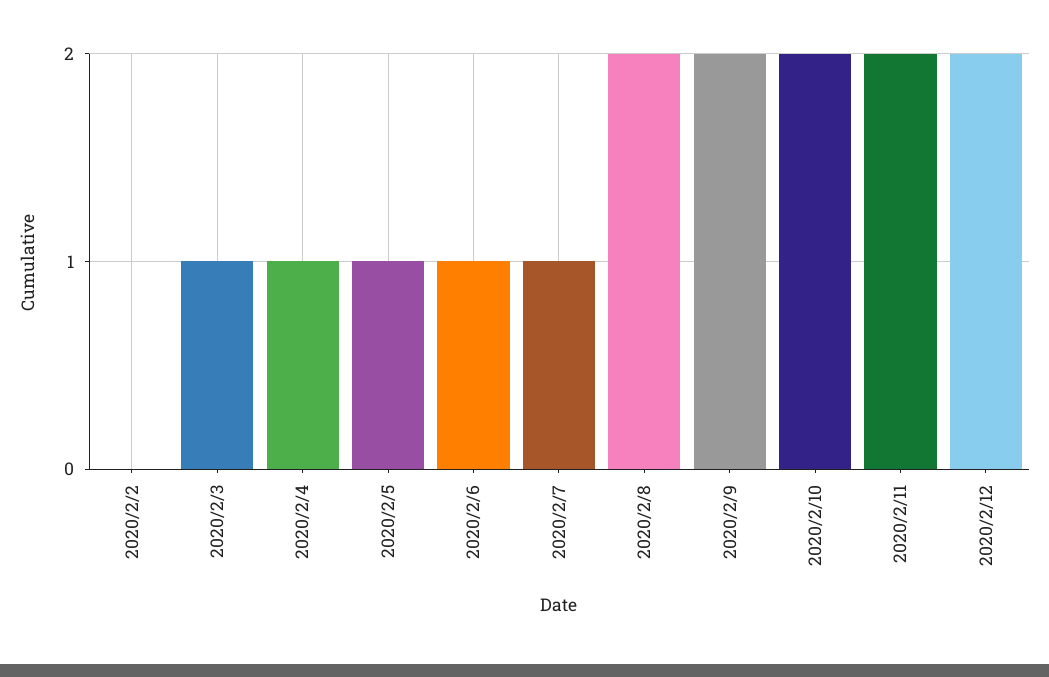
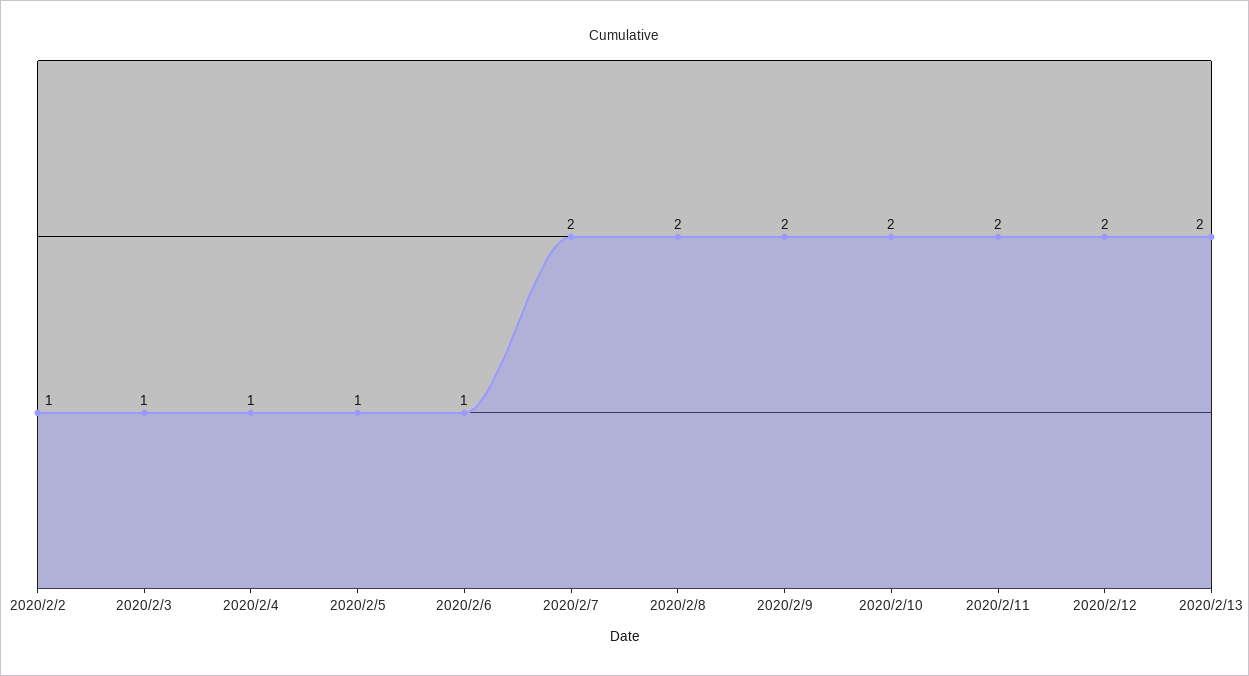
2020/2/2: 0 -> 1
2020/2/7: 1 -> 2
2020/2/13: none -> 2

